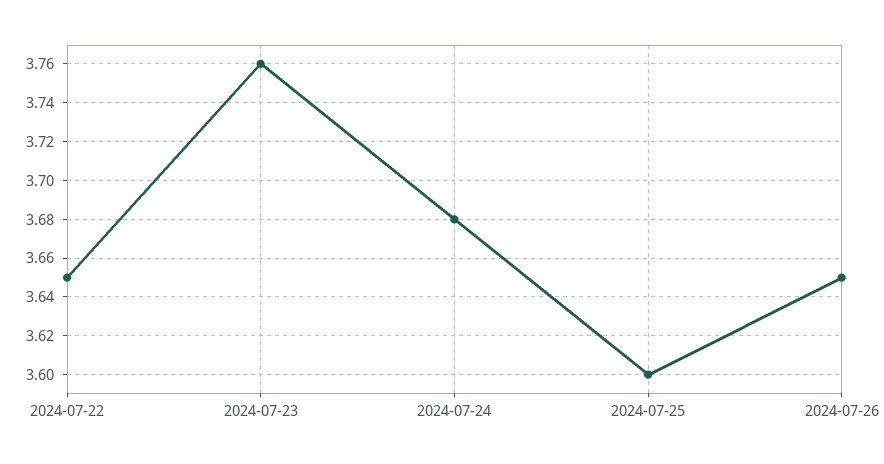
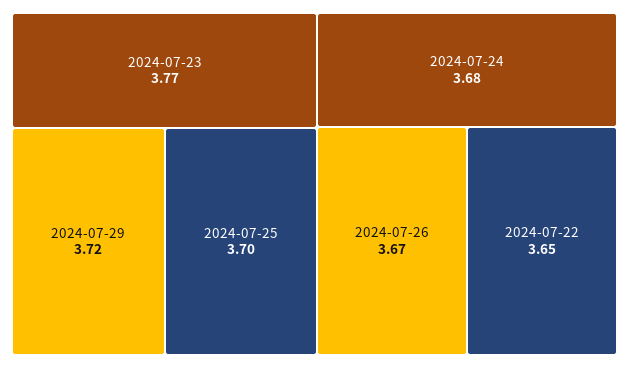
2024-07-23: 3.76 -> 3.77
2024-07-25: 3.6 -> 3.7
2024-07-26: 3.65 -> 3.67
2024-07-29: none -> 3.72

